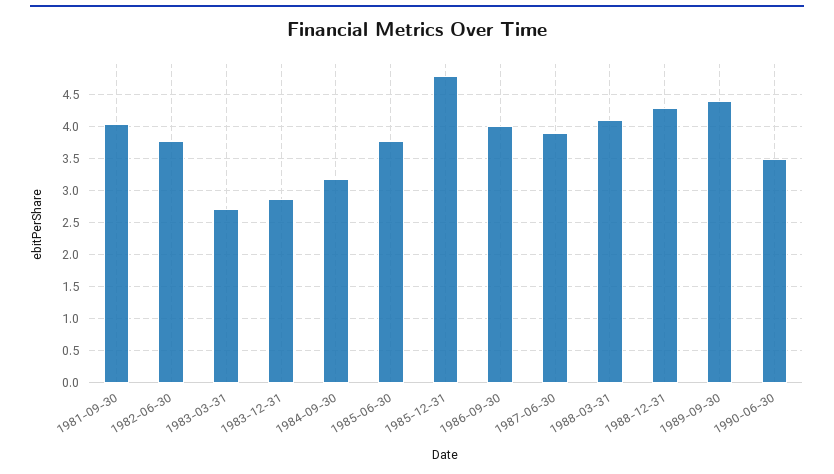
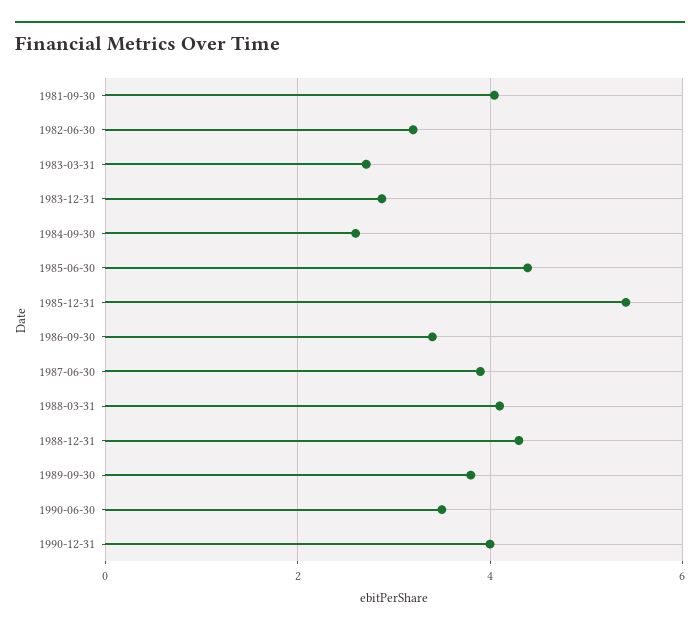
1982-06-30: 3.8 -> 3.2
1984-09-30: 3.2 -> 2.6
1985-06-30: 3.8 -> 4.4
1985-12-31: 4.8 -> 5.4
1986-09-30: 4 -> 3.4
1989-09-30: 4.4 -> 3.8
1990-12-31: none -> 4

